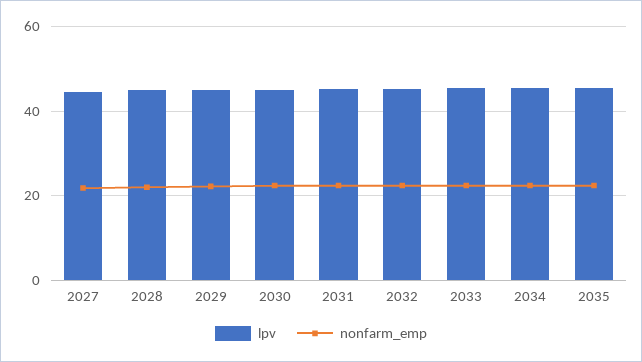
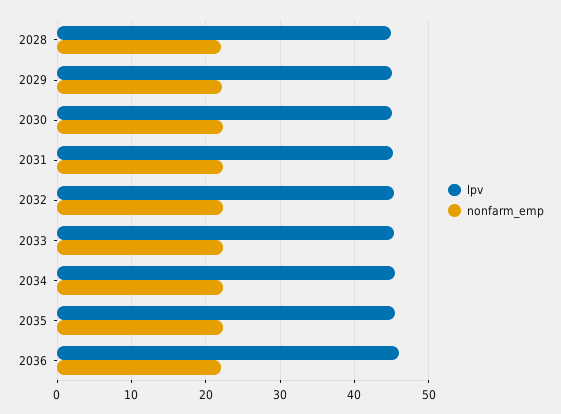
lpv, 2027: 44 -> none
nonfarm_emp, 2027: 22 -> none
lpv, 2036: none -> 46
nonfarm_emp, 2036: none -> 22

